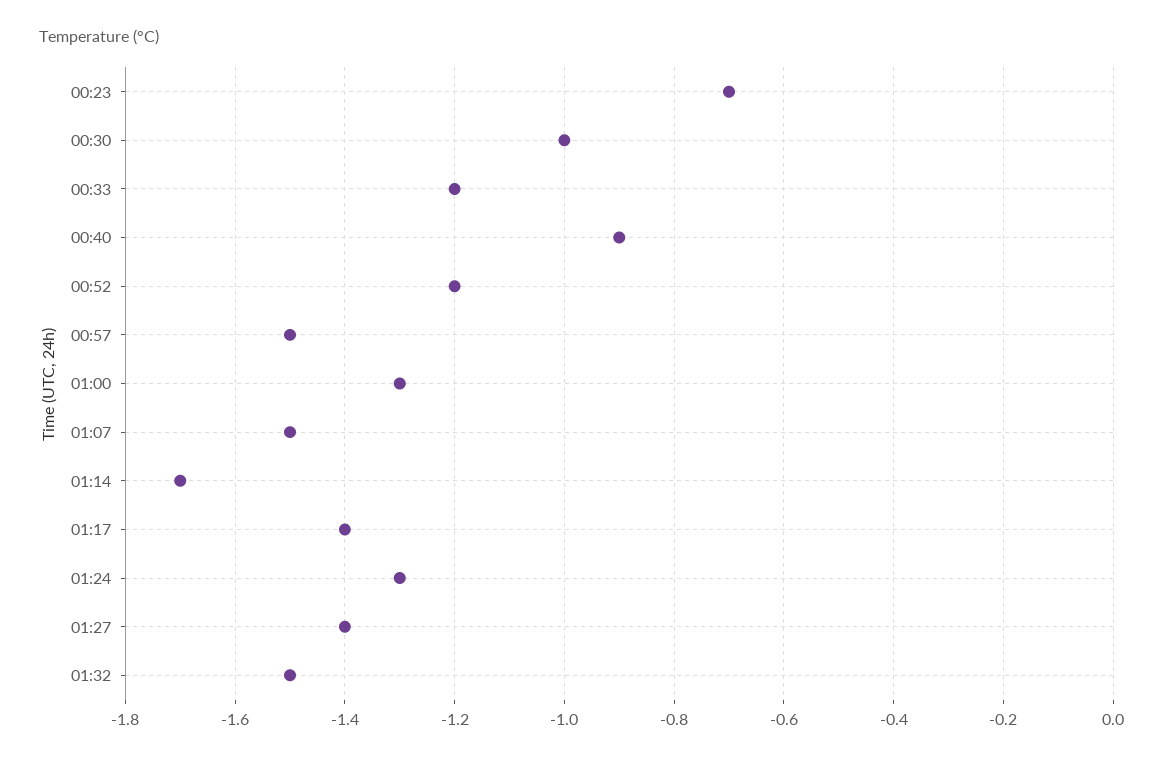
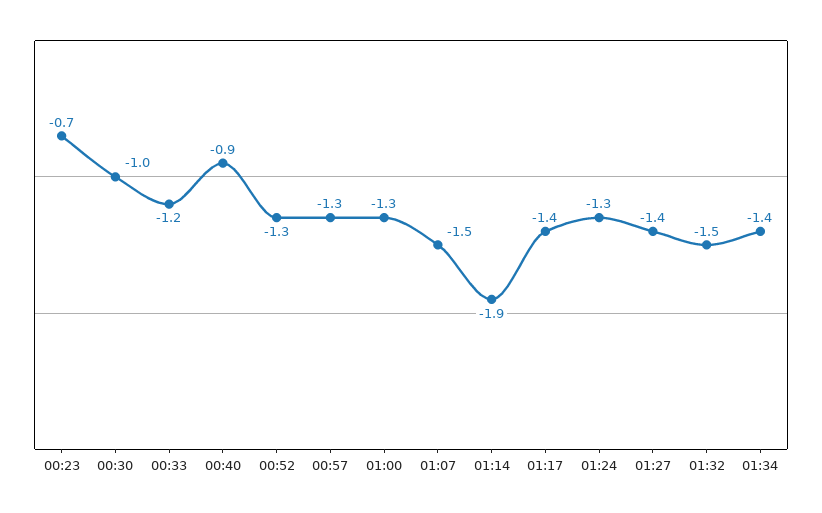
00:52: -1.2 -> -1.3
00:57: -1.5 -> -1.3
01:14: -1.7 -> -1.9
01:34: none -> -1.4

